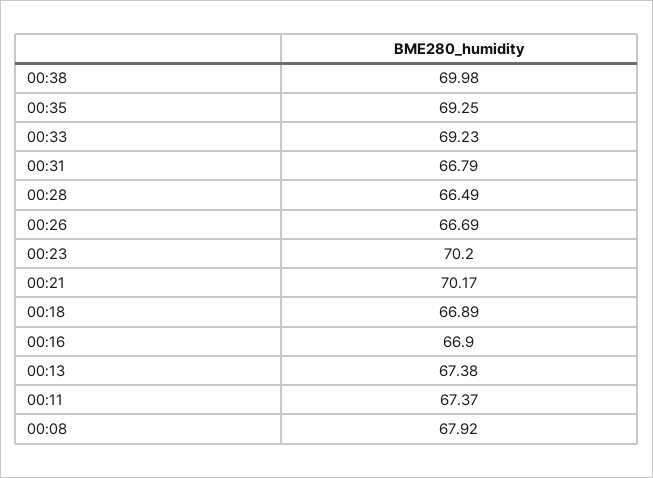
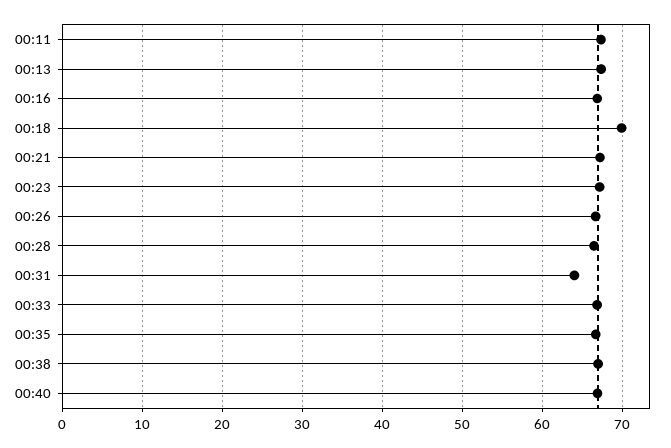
00:38: 69.98 -> 67
00:35: 69.25 -> 67
00:33: 69.23 -> 67
00:31: 66.79 -> 64
00:23: 70.2 -> 67
00:21: 70.17 -> 67
00:18: 66.89 -> 70
00:08: 67.92 -> none
00:40: none -> 67

